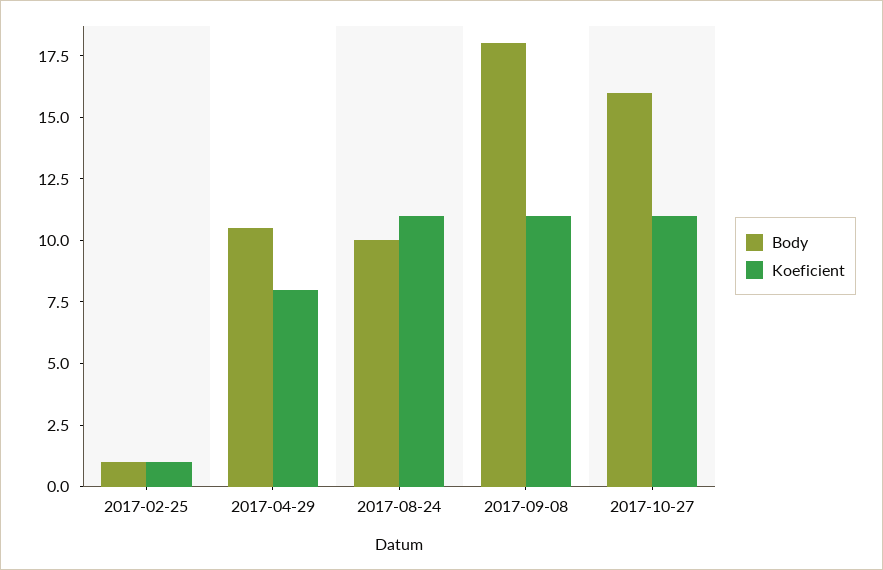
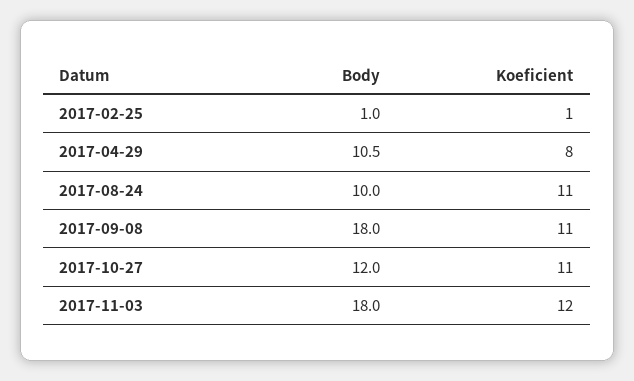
Body, 2017-10-27: 16 -> 12
Body, 2017-11-03: none -> 18
Koeficient, 2017-11-03: none -> 12

